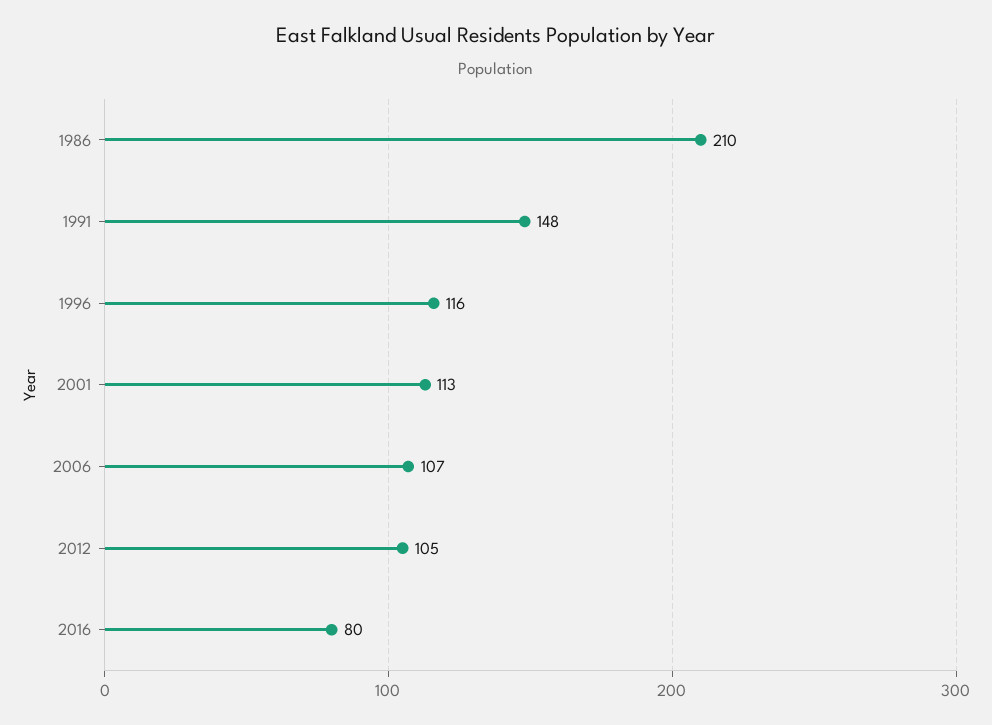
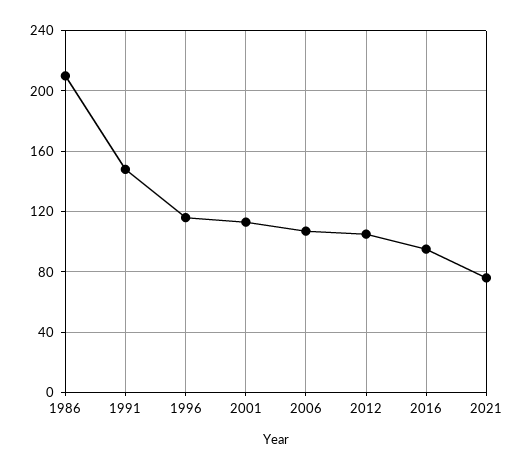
2016: 80 -> 95
2021: none -> 75

